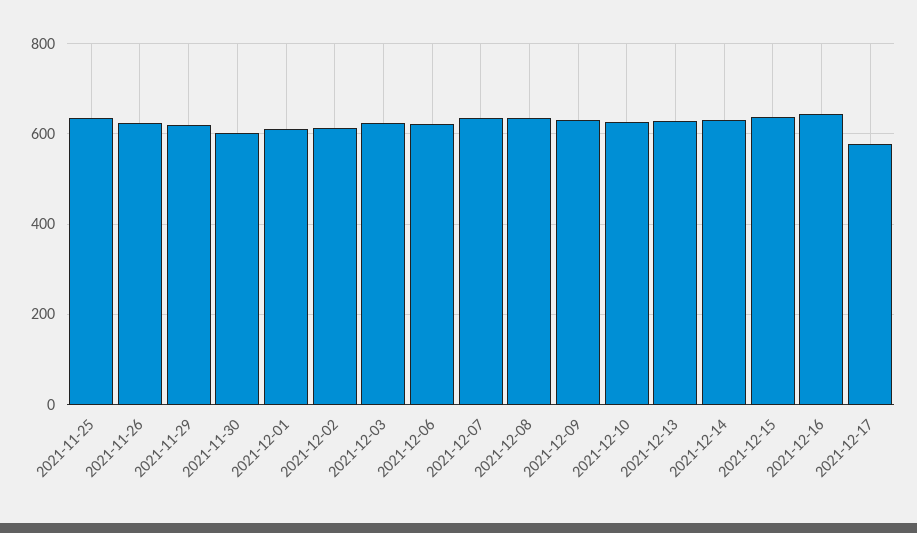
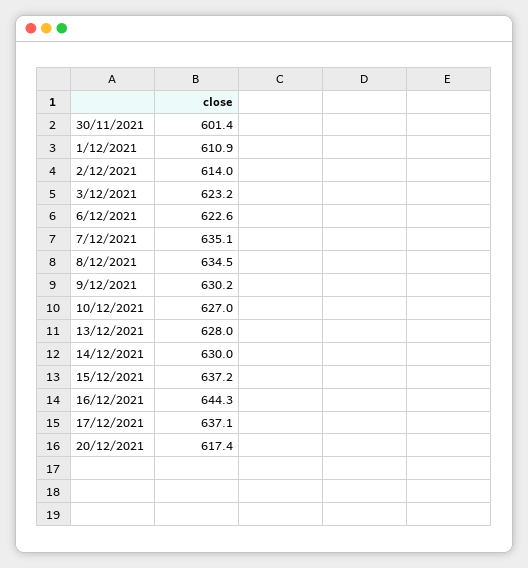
2021-11-25: 640 -> none
2021-11-26: 620 -> none
2021-11-29: 620 -> none
2021-12-17: 580 -> 637.1
20/12/2021: none -> 617.4

